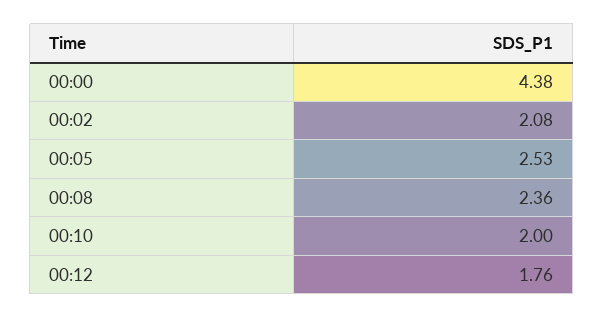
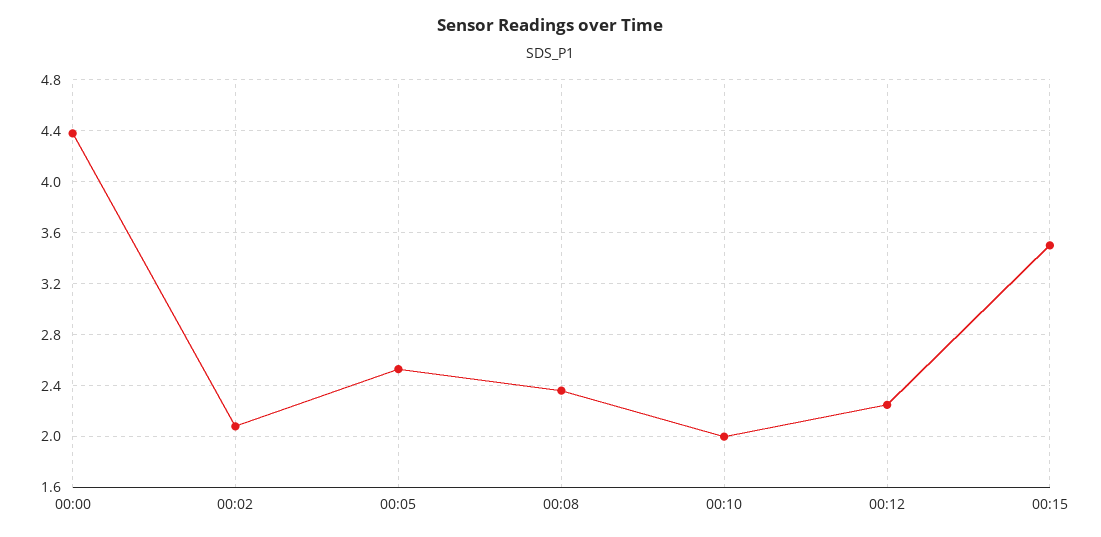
00:12: 1.76 -> 2.25
00:15: none -> 3.5

